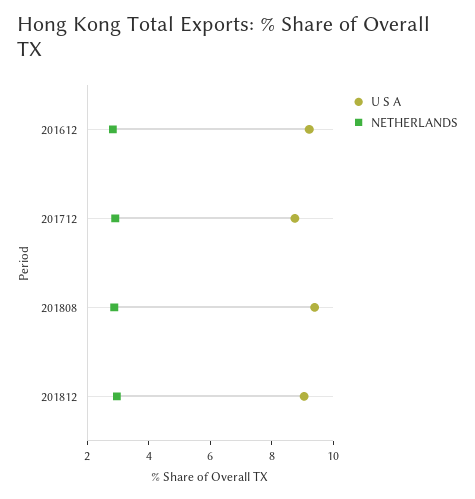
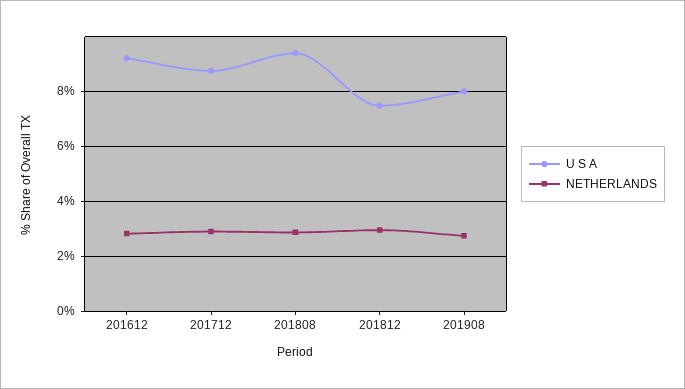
U S A, 201812: 9 -> 7.5
U S A, 201908: none -> 8
NETHERLANDS, 201908: none -> 2.75

